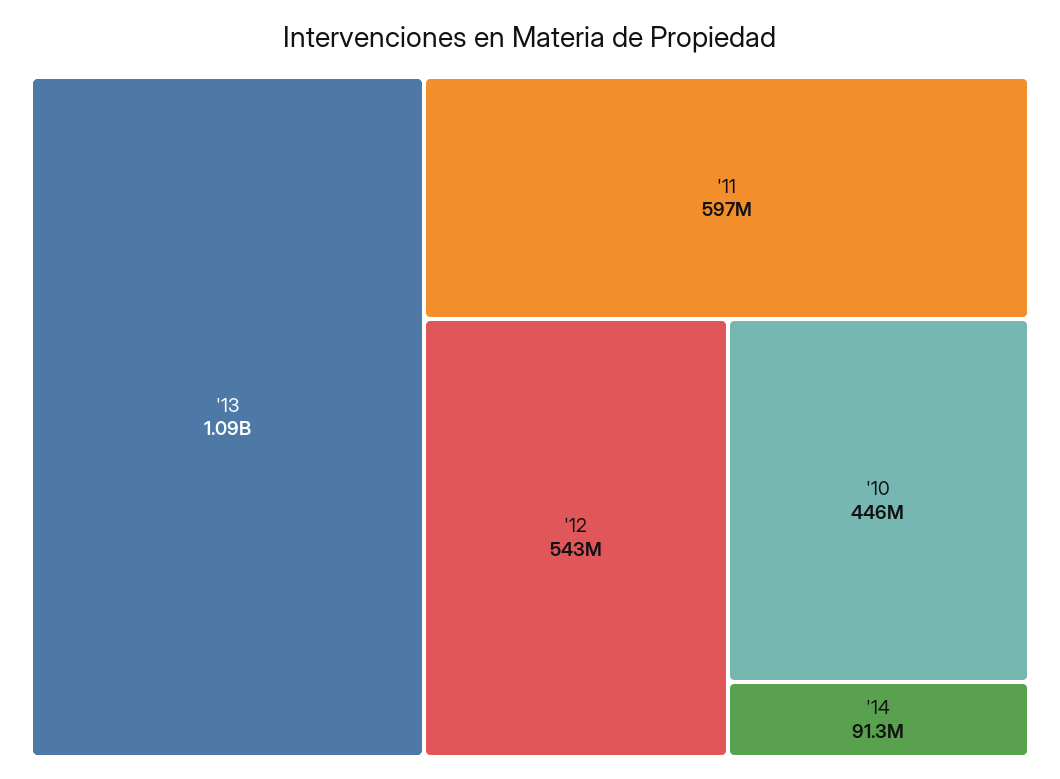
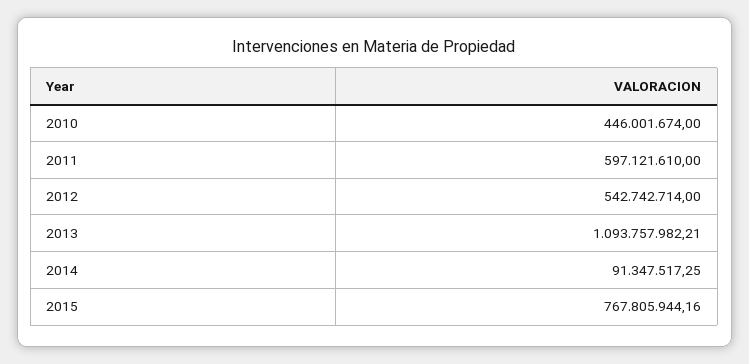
2015: none -> 767805944.16

